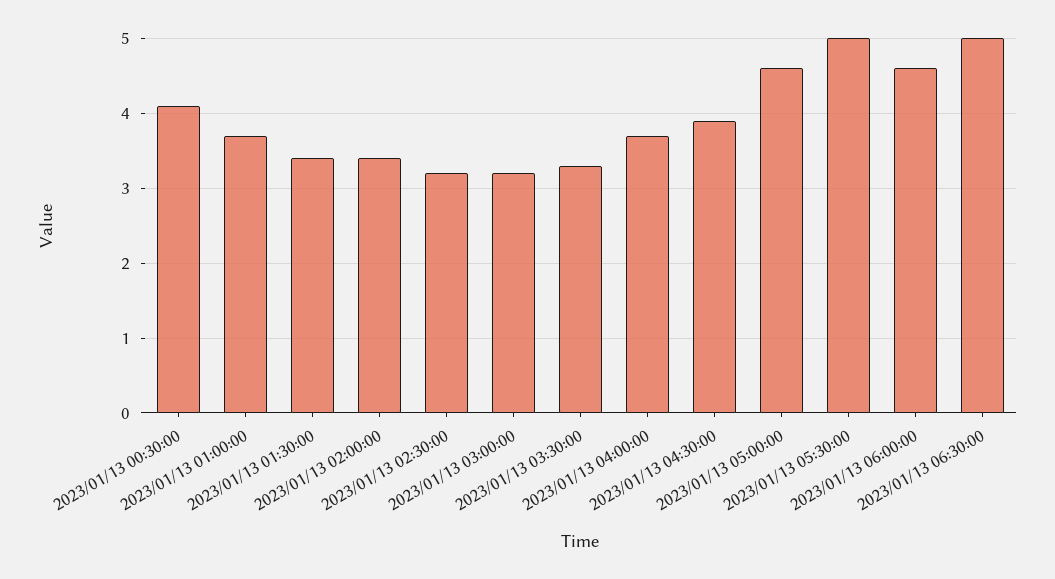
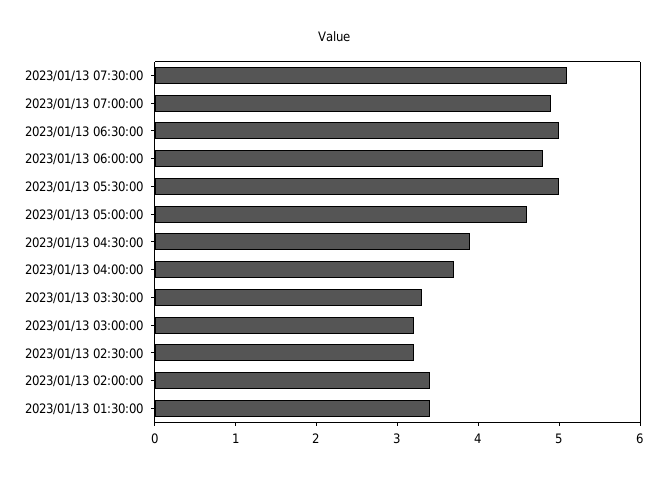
2023/01/13 00:30:00: 4.1 -> none
2023/01/13 01:00:00: 3.7 -> none
2023/01/13 06:00:00: 4.6 -> 4.8
2023/01/13 07:30:00: none -> 5.1
2023/01/13 07:00:00: none -> 4.9

